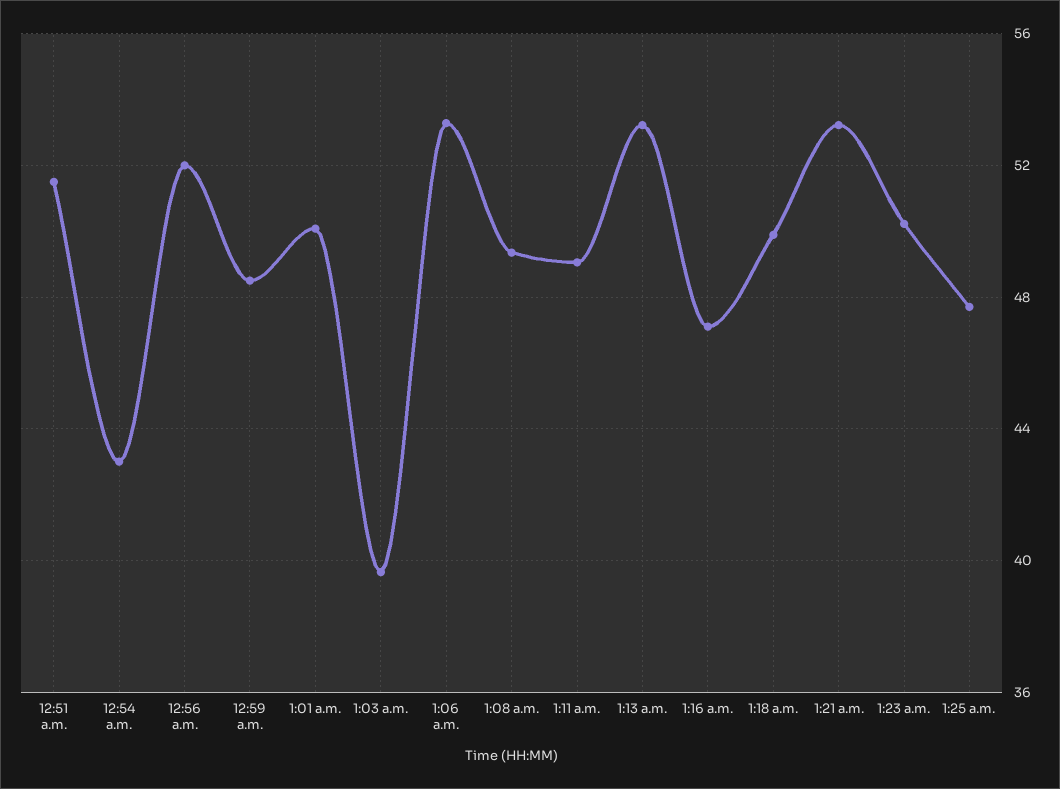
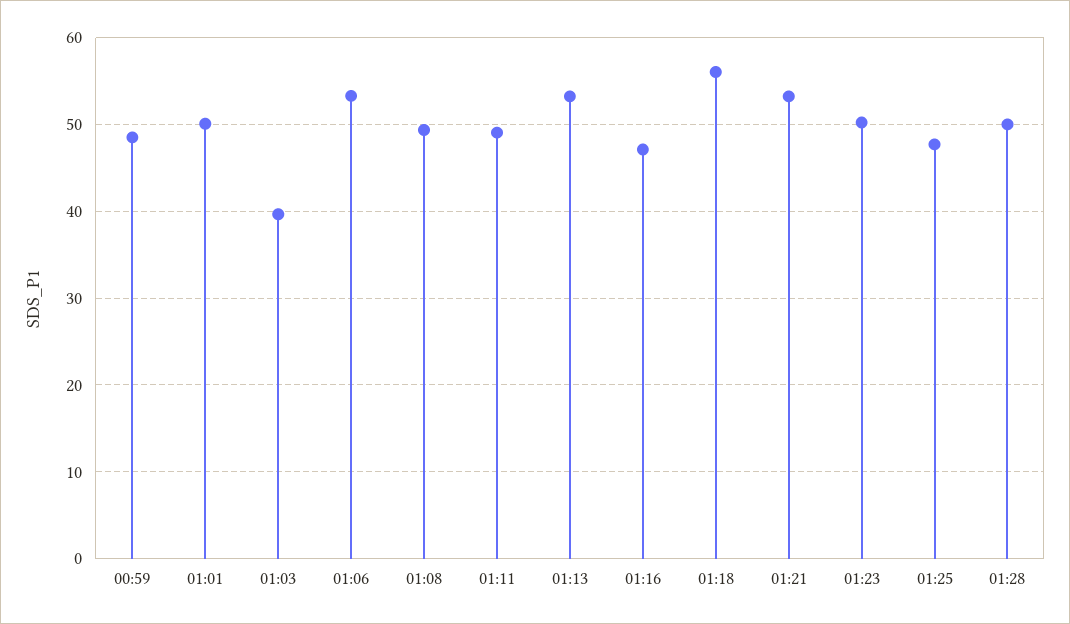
12:51 a.m.: 51.5 -> none
12:54 a.m.: 43 -> none
12:56 a.m.: 52 -> none
1:18 a.m.: 50 -> 56
01:28: none -> 50

